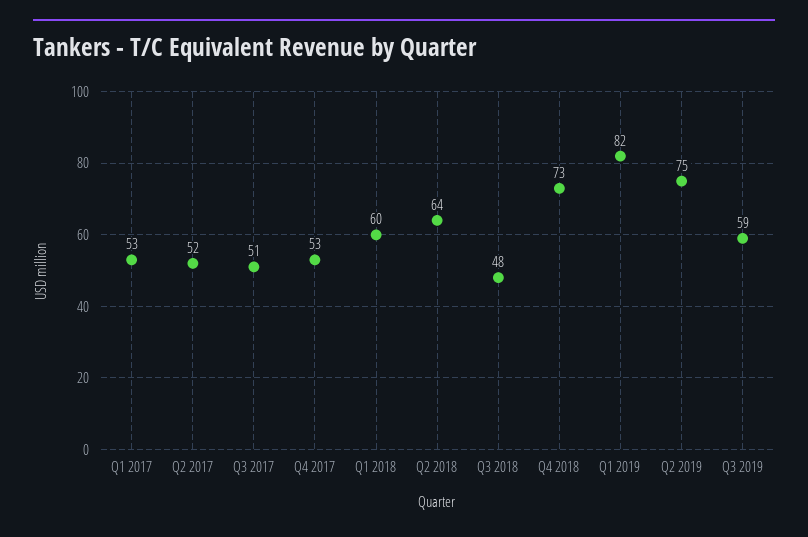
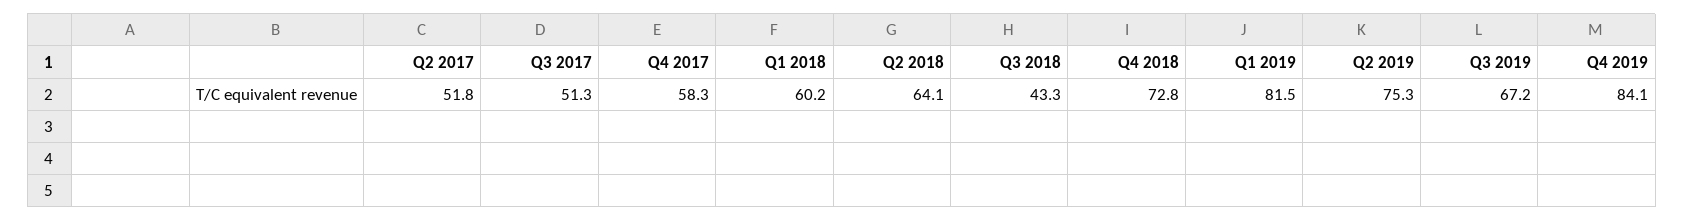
Q1 2017: 53 -> none
Q4 2017: 53 -> 58.3
Q3 2018: 48 -> 43.3
Q3 2019: 59 -> 67.2
Q4 2019: none -> 84.1

